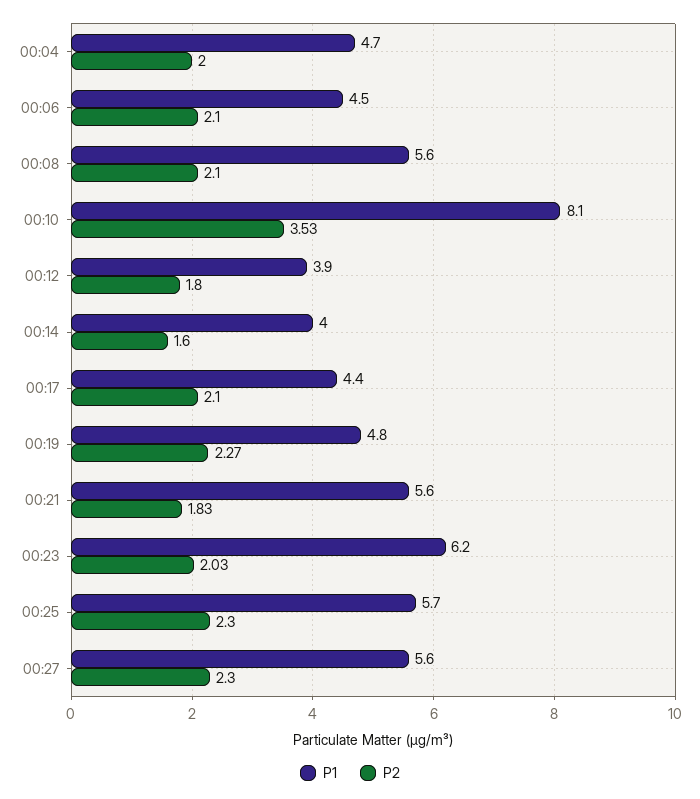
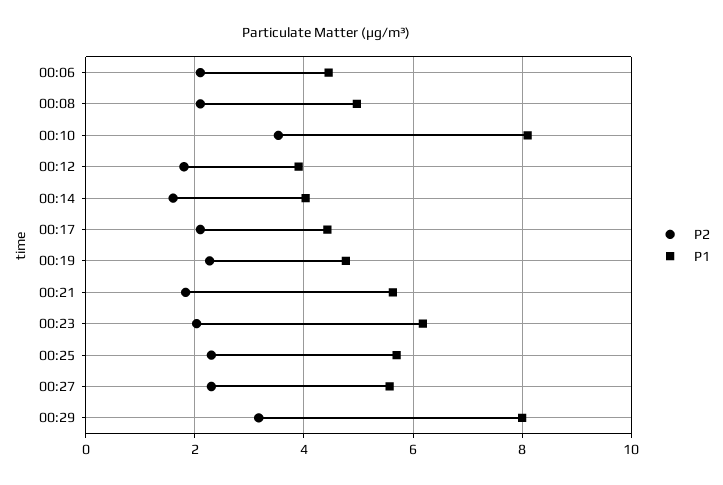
P1, 00:04: 4.7 -> none
P2, 00:04: 2 -> none
P1, 00:08: 5.6 -> 5
P2, 00:29: none -> 3.2
P1, 00:29: none -> 8

